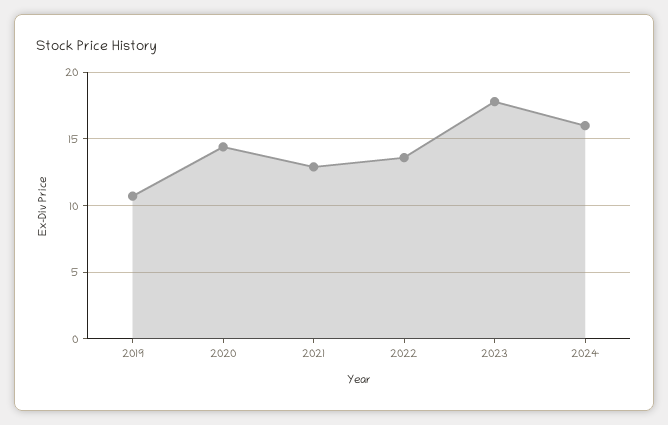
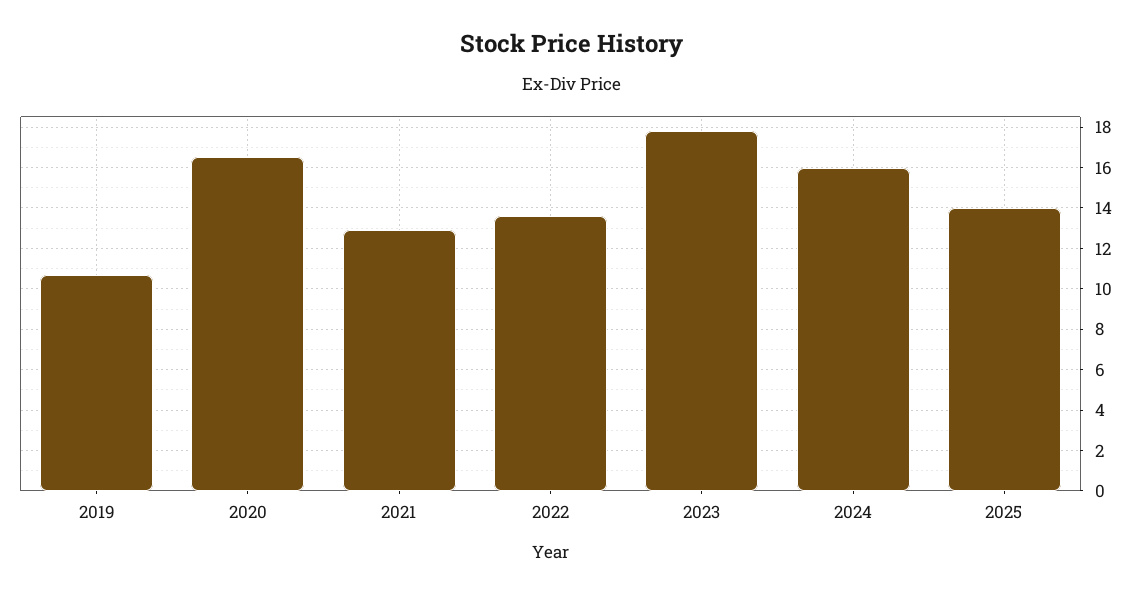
2020: 14.5 -> 16.5
2025: none -> 14

